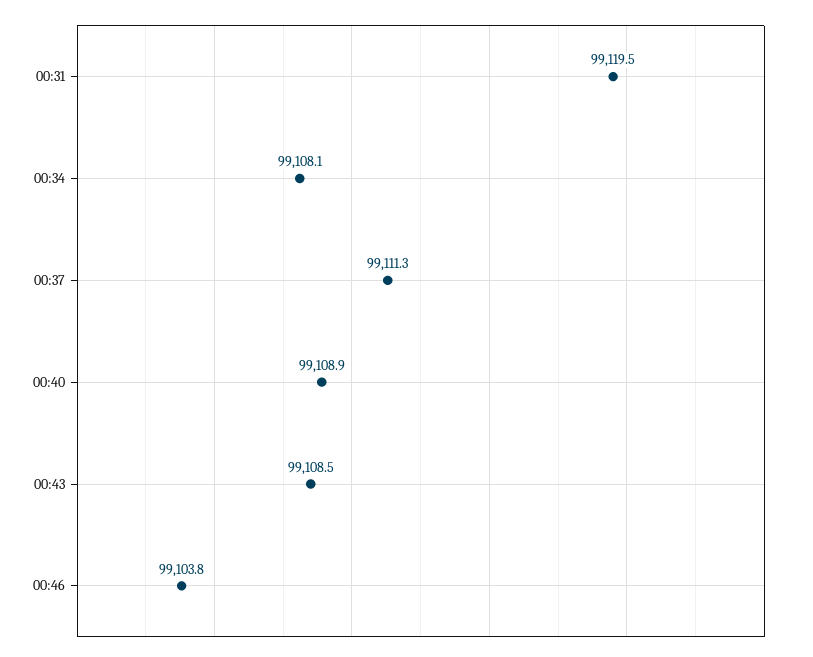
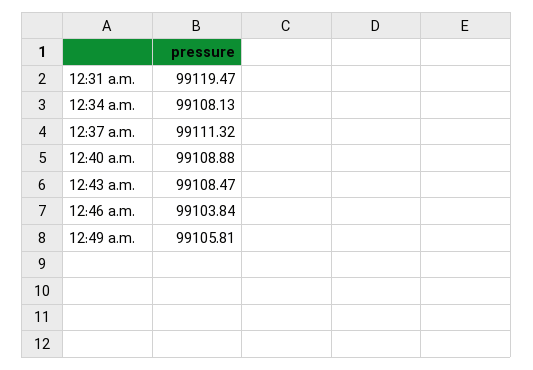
12:49 a.m.: none -> 99105.81

